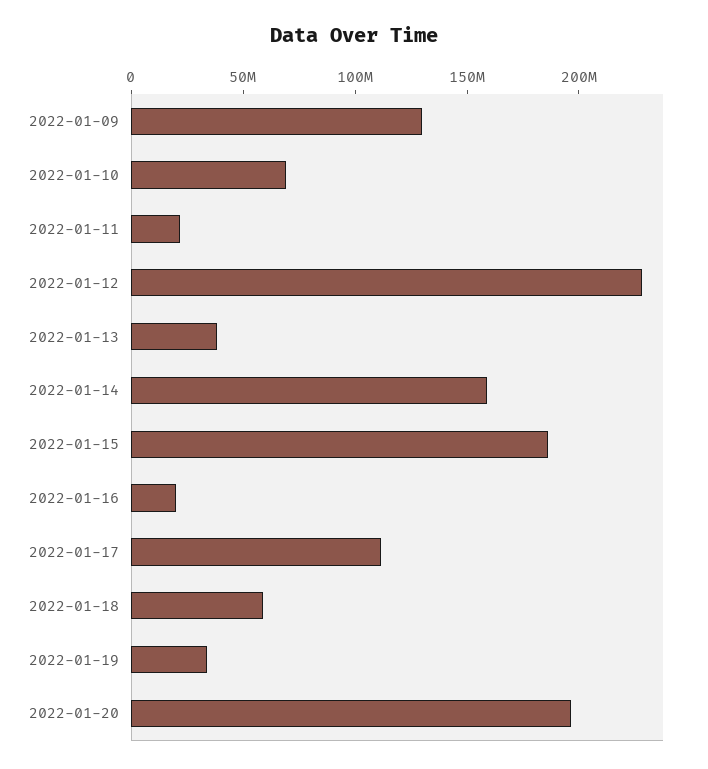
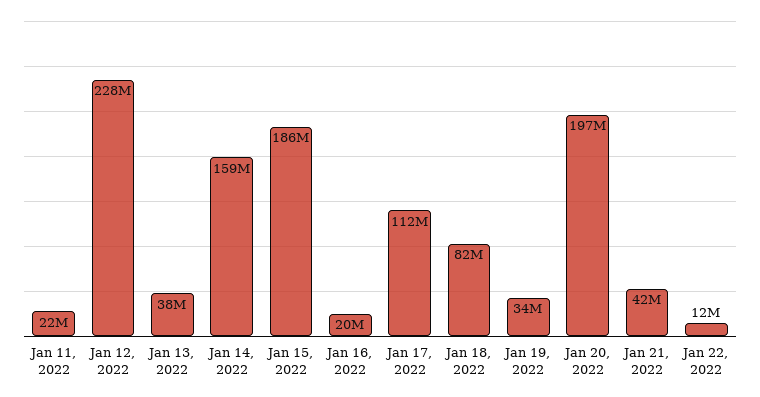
2022-01-09: 130000000 -> none
2022-01-10: 70000000 -> none
2022-01-18: 60000000 -> 82000000
Jan 21, 2022: none -> 42000000
Jan 22, 2022: none -> 12000000

